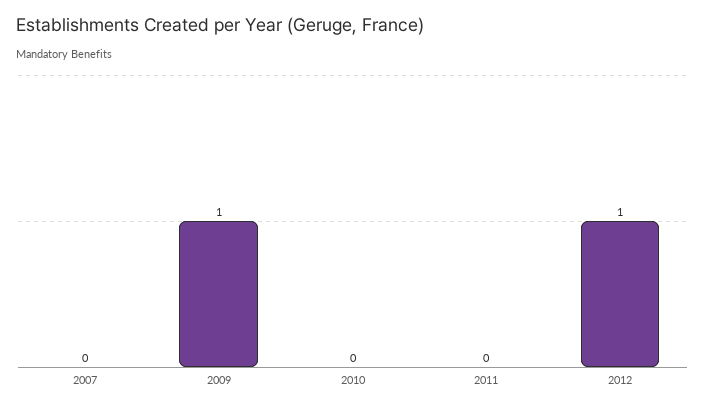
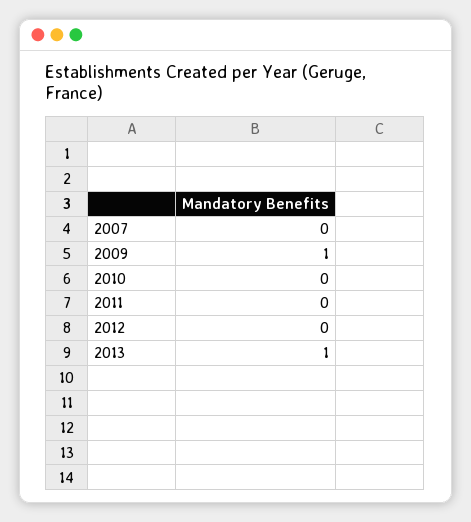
2012: 1 -> 0
2013: none -> 1

